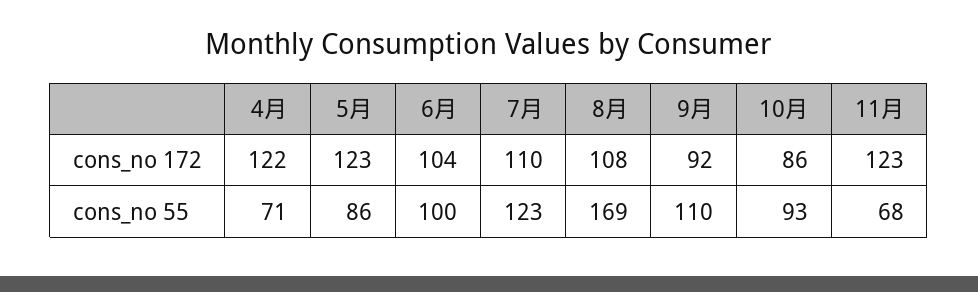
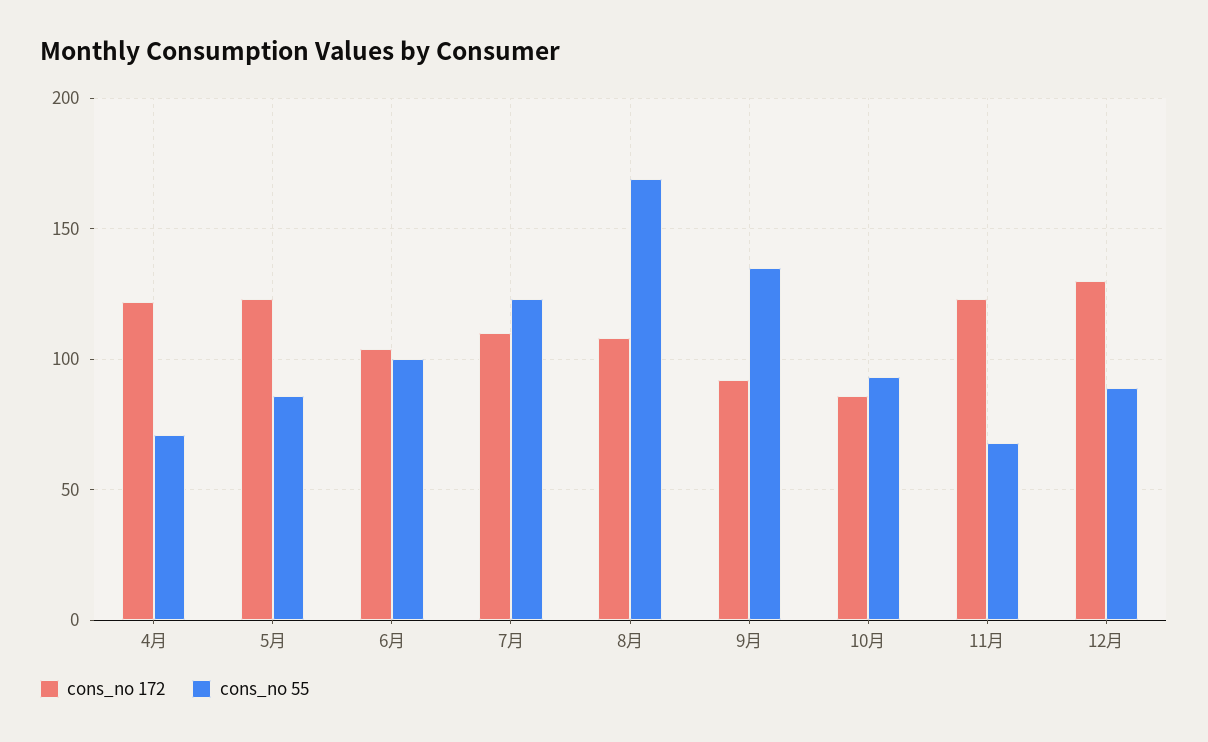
cons_no 55, 9月: 110 -> 135
cons_no 172, 12月: none -> 130
cons_no 55, 12月: none -> 90

